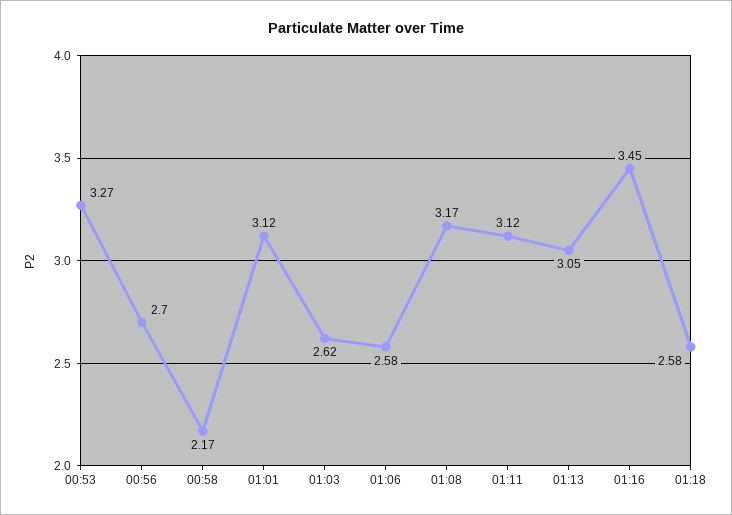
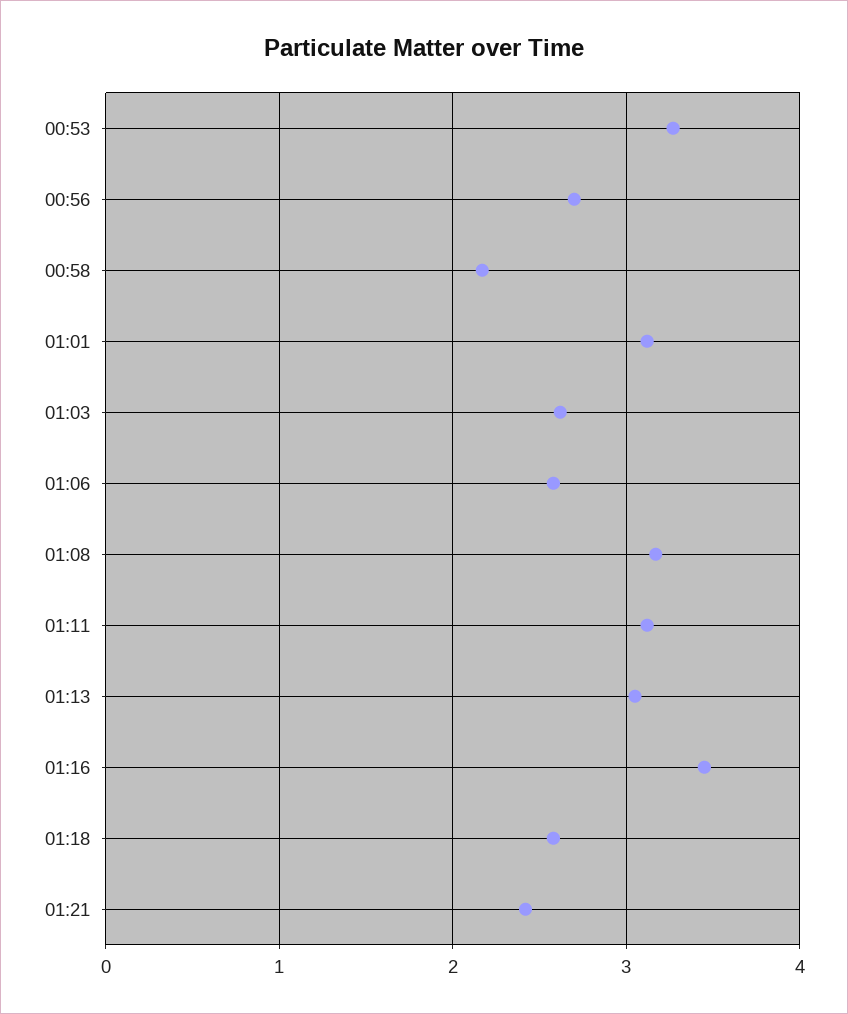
01:21: none -> 2.4

